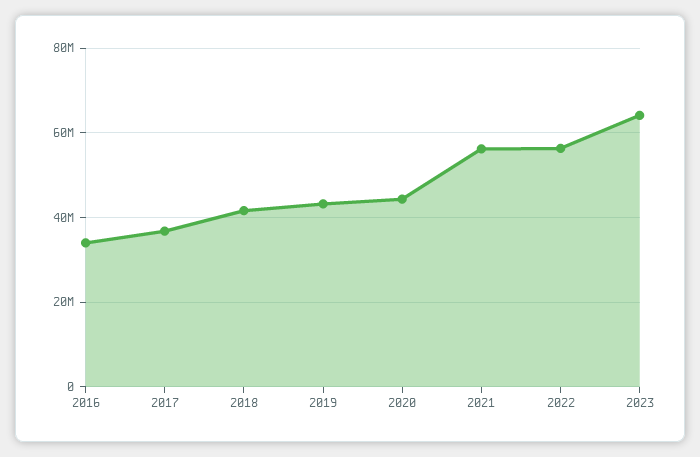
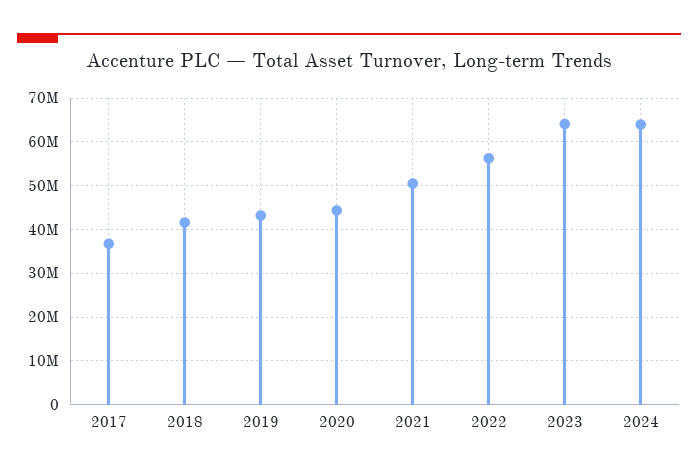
2016: 34000000 -> none
2021: 56000000 -> 50000000
2024: none -> 64000000

